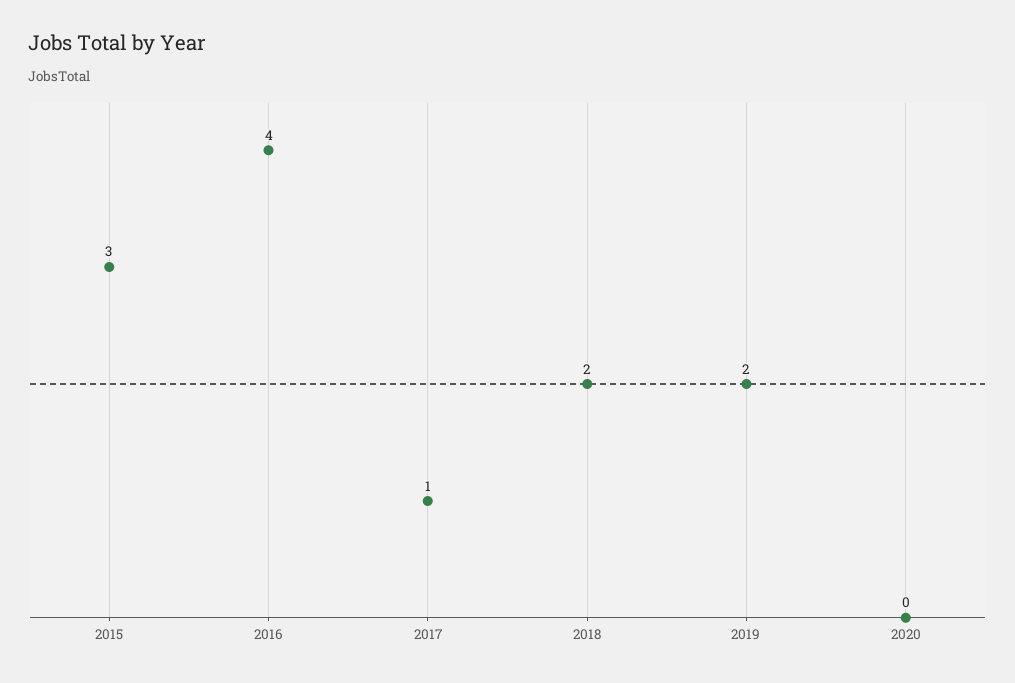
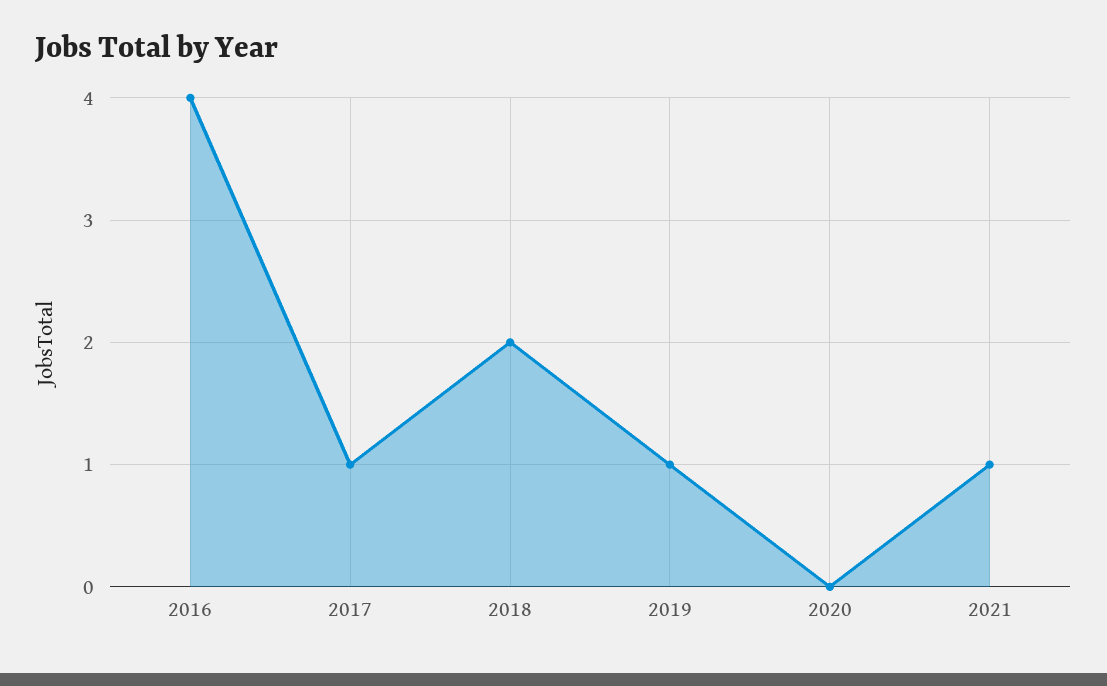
2015: 3 -> none
2019: 2 -> 1
2021: none -> 1

